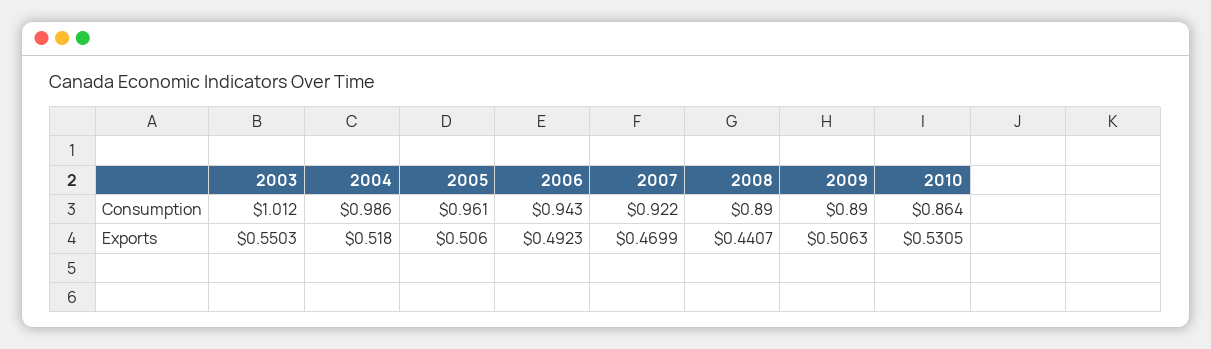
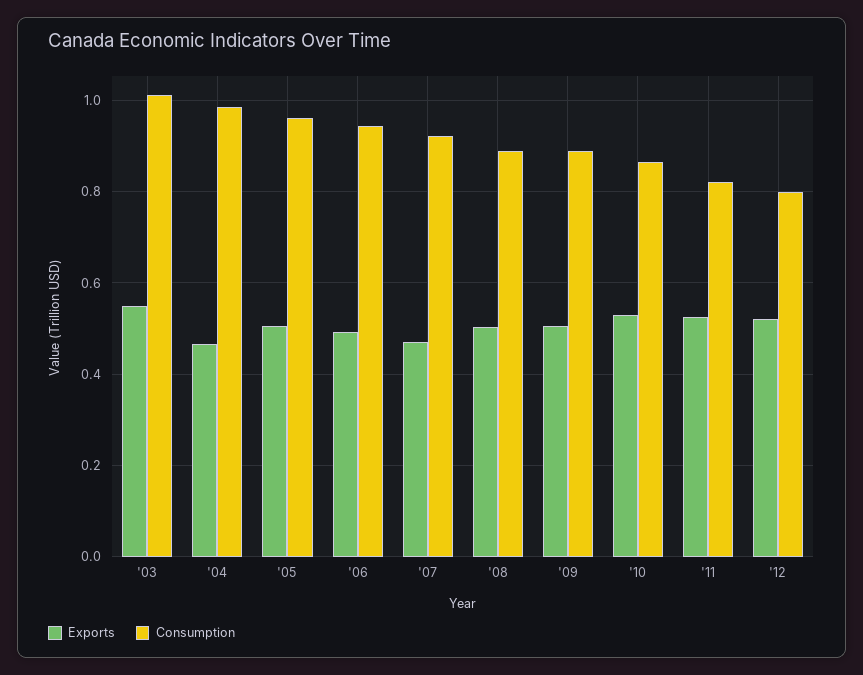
Exports, 2004: 0.518 -> 0.46
Exports, 2008: 0.4407 -> 0.5
Exports, '11: none -> 0.52
Consumption, '11: none -> 0.82
Exports, '12: none -> 0.52
Consumption, '12: none -> 0.8

